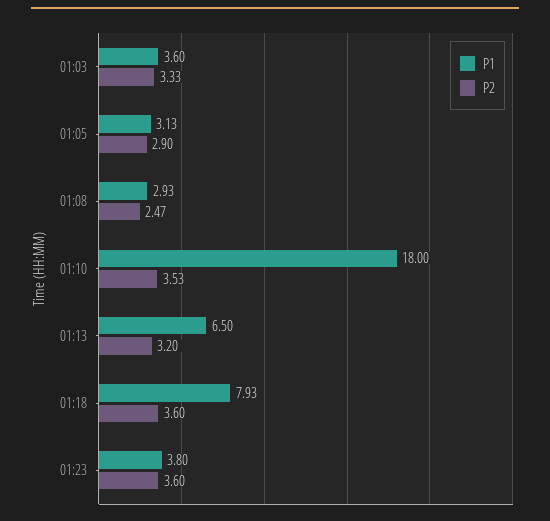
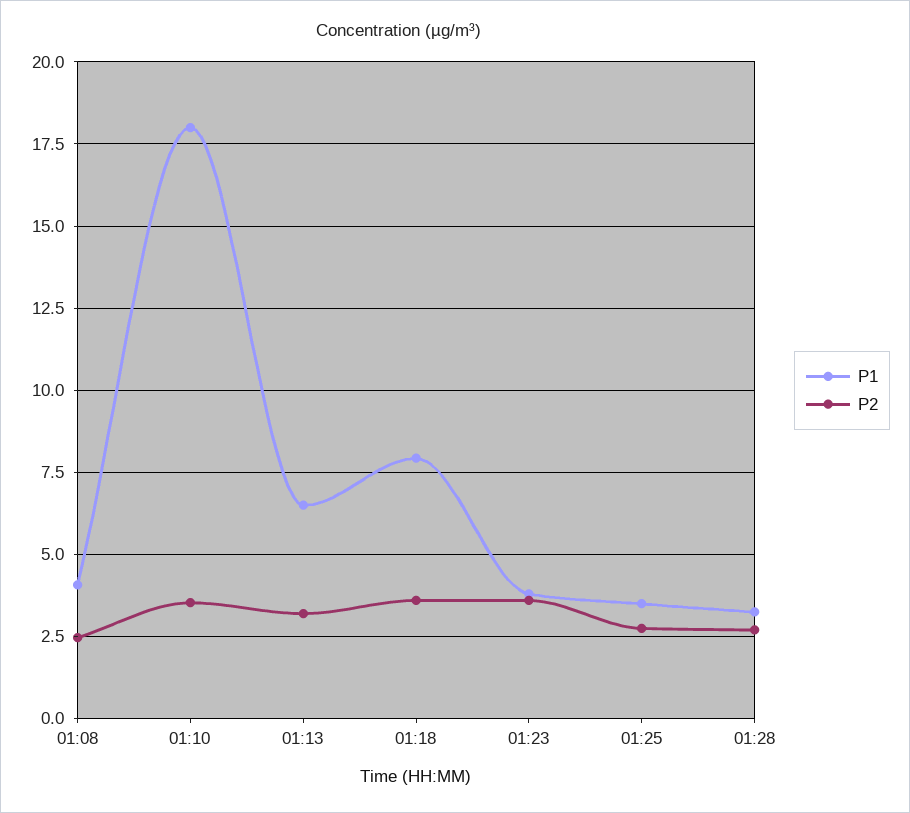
P1, 01:03: 3.6 -> none
P2, 01:03: 3.33 -> none
P1, 01:05: 3.13 -> none
P2, 01:05: 2.9 -> none
P1, 01:08: 2.93 -> 4
P1, 01:25: none -> 3.5
P2, 01:25: none -> 2.75
P1, 01:28: none -> 3.25
P2, 01:28: none -> 2.75

